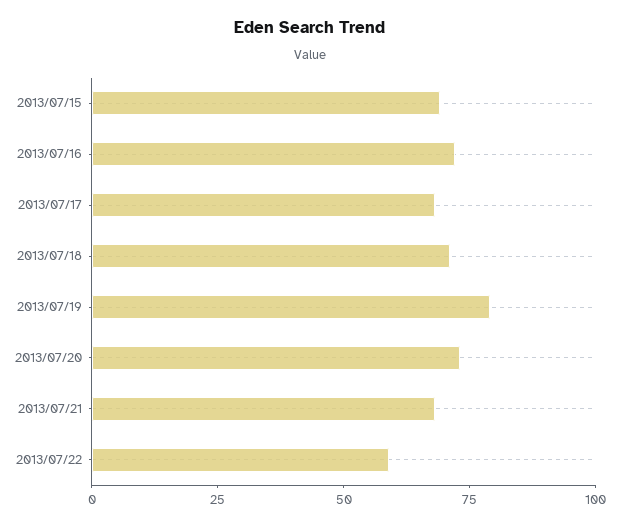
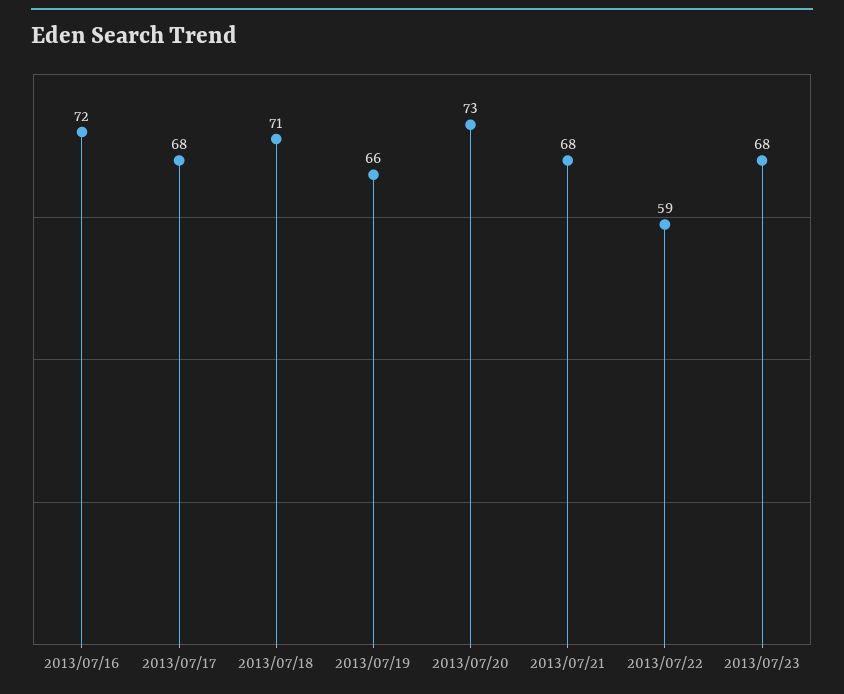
2013/07/15: 70 -> none
2013/07/19: 80 -> 66
2013/07/23: none -> 68

